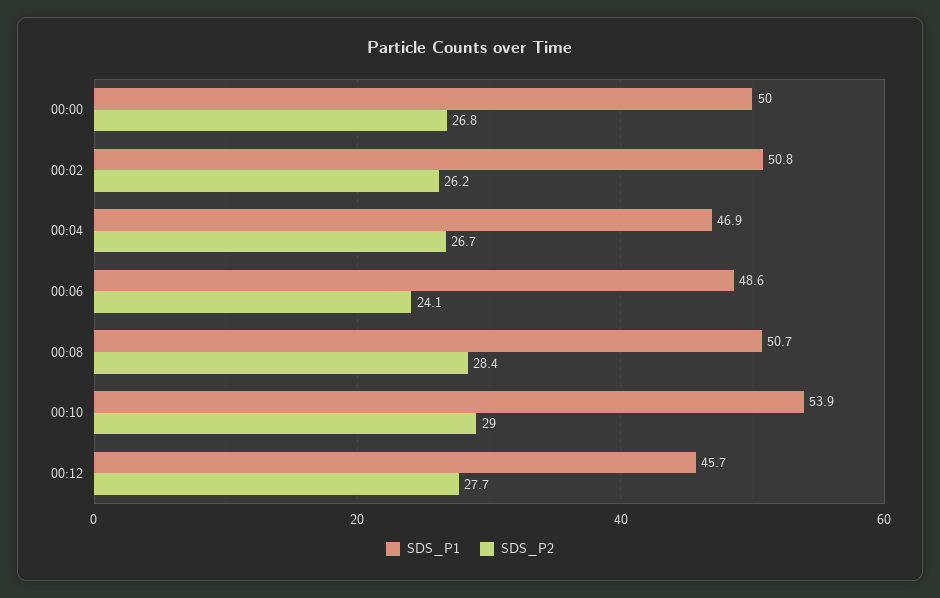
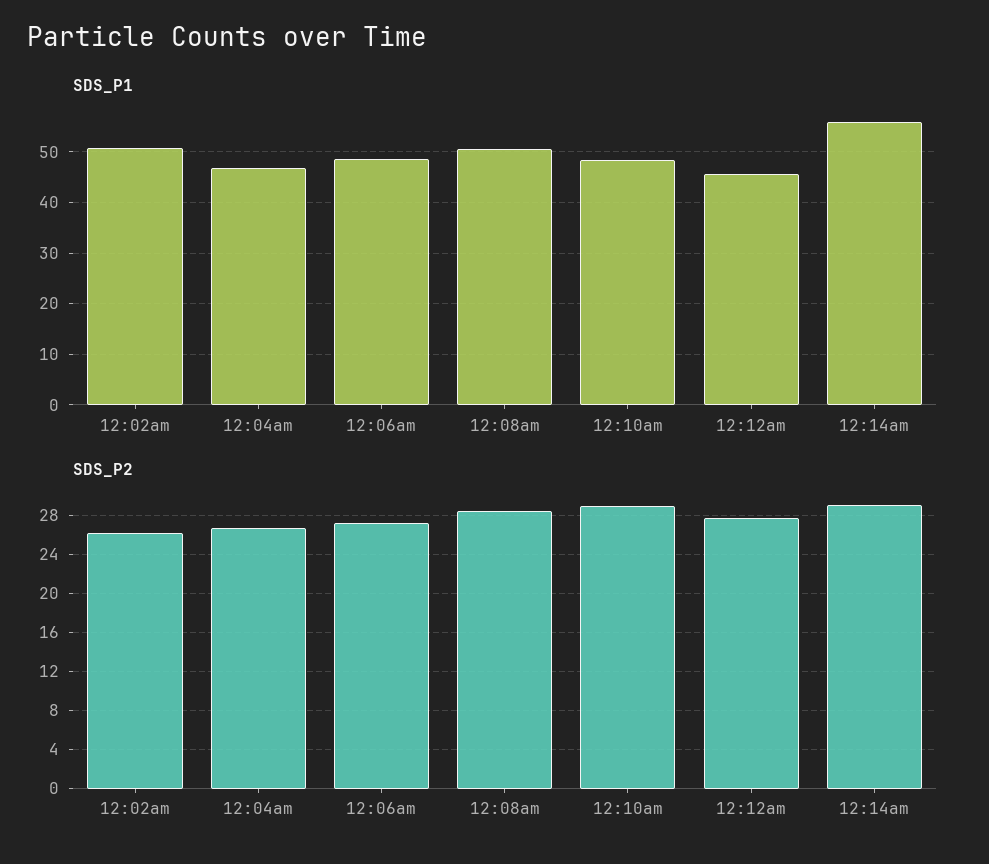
SDS_P1, 00:00: 50 -> none
SDS_P2, 00:00: 26.8 -> none
SDS_P2, 00:06: 24.1 -> 27
SDS_P1, 00:10: 53.9 -> 48
SDS_P1, 12:14am: none -> 56
SDS_P2, 12:14am: none -> 29

